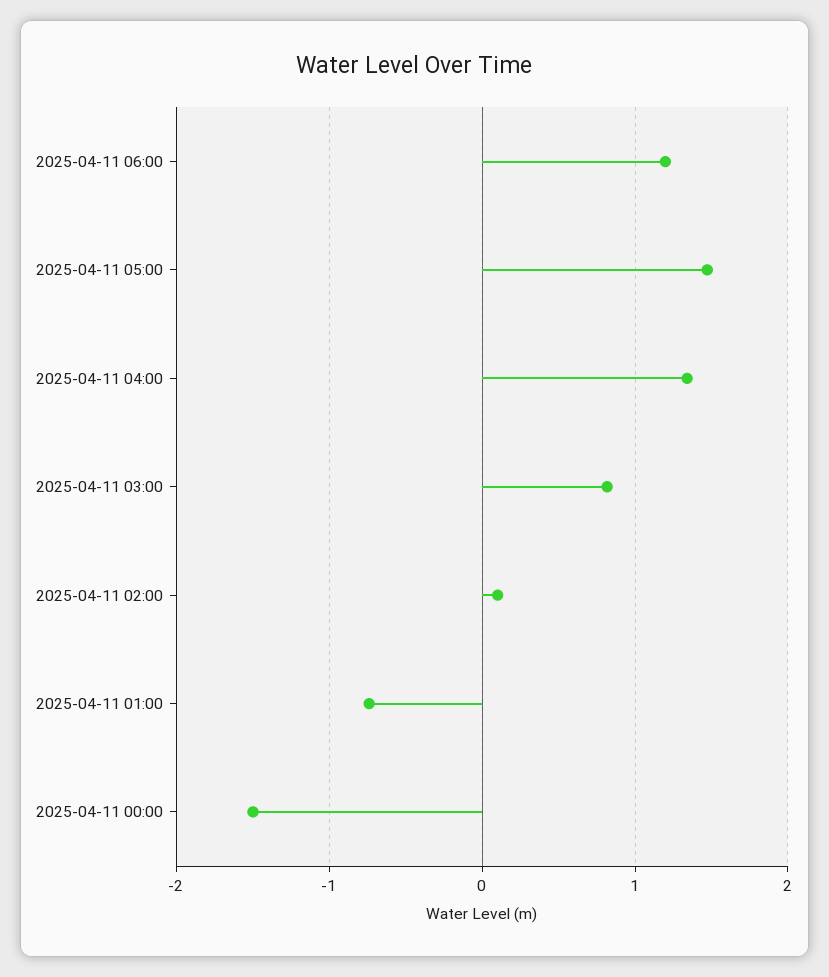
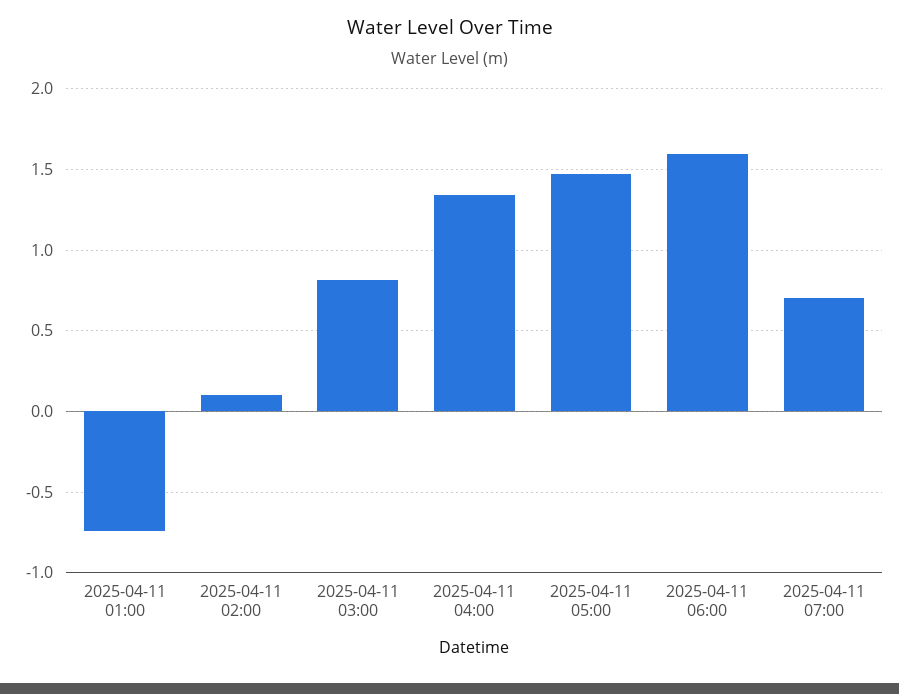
2025-04-11 06:00: 1.2 -> 1.6
2025-04-11 00:00: -1.5 -> none
2025-04-11 07:00: none -> 0.7

